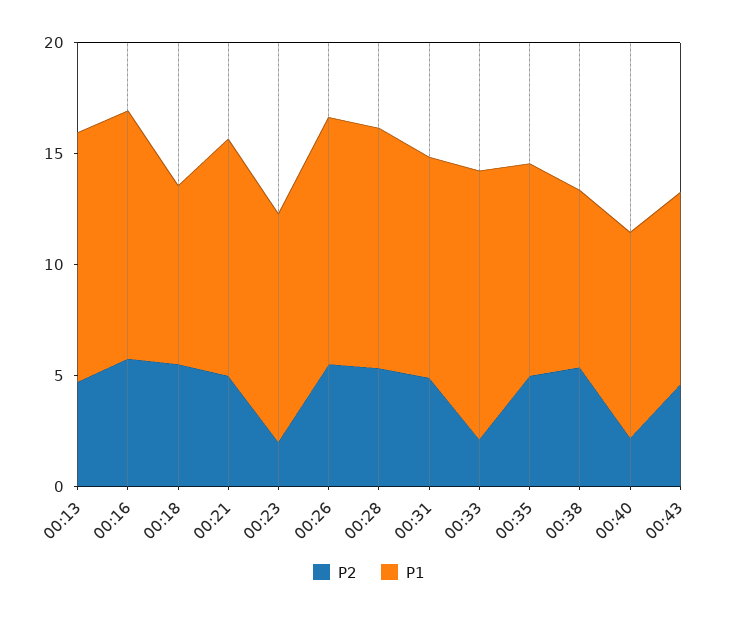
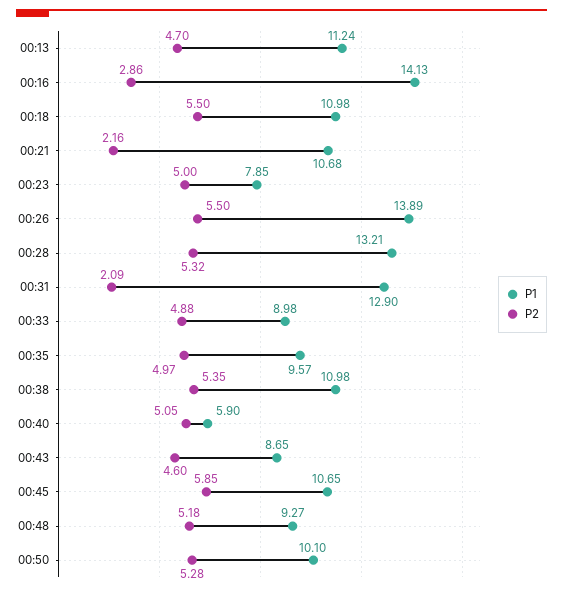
P2, 00:16: 6 -> 2.86
P1, 00:16: 11 -> 14.13
P1, 00:18: 8 -> 10.98
P2, 00:21: 5 -> 2.16
P2, 00:23: 2 -> 5
P1, 00:23: 10 -> 7.85
P1, 00:26: 11 -> 13.89
P1, 00:28: 11 -> 13.21
P2, 00:31: 5 -> 2.09
P1, 00:31: 10 -> 12.9
P2, 00:33: 2 -> 4.88
P1, 00:33: 12 -> 8.98
P1, 00:38: 8 -> 10.98
P2, 00:40: 2 -> 5.05
P1, 00:40: 9 -> 5.9
P1, 00:45: none -> 10.65
P2, 00:45: none -> 5.85
P1, 00:48: none -> 9.27
P2, 00:48: none -> 5.18
P1, 00:50: none -> 10.1
P2, 00:50: none -> 5.28

